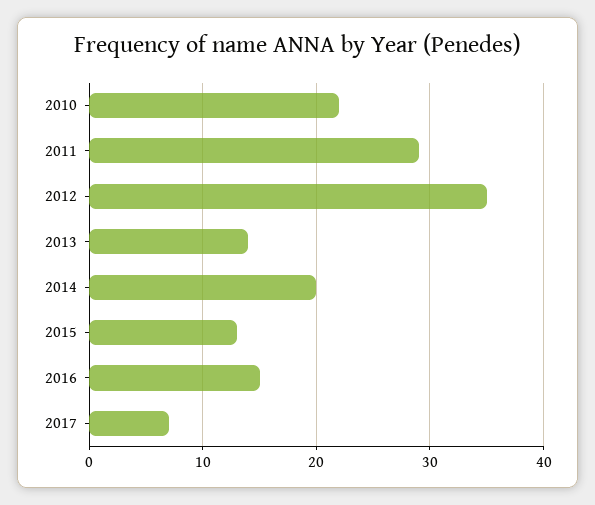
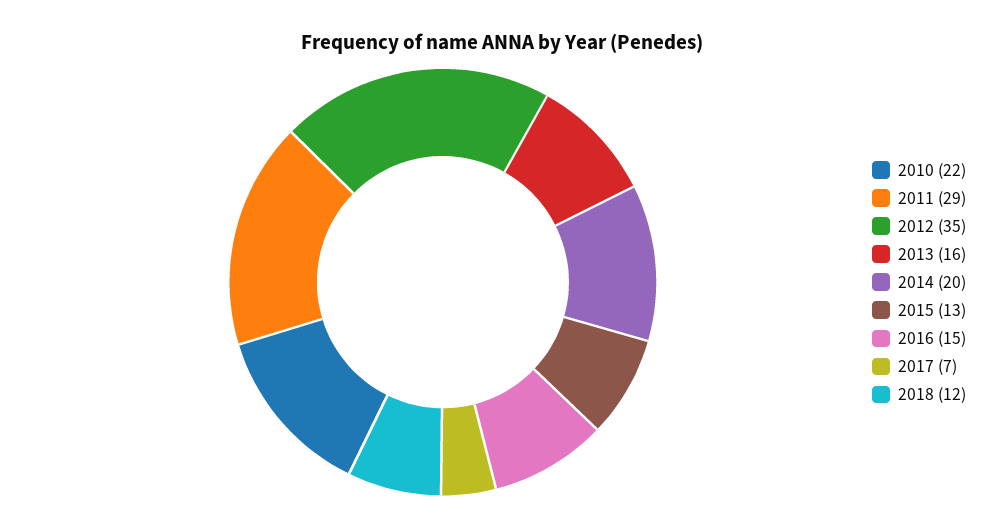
2013: 14 -> 16
2018: none -> 12

